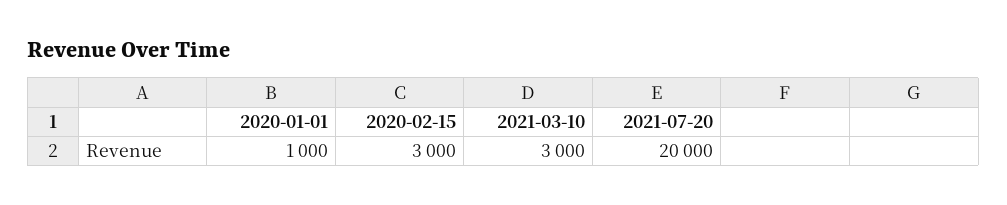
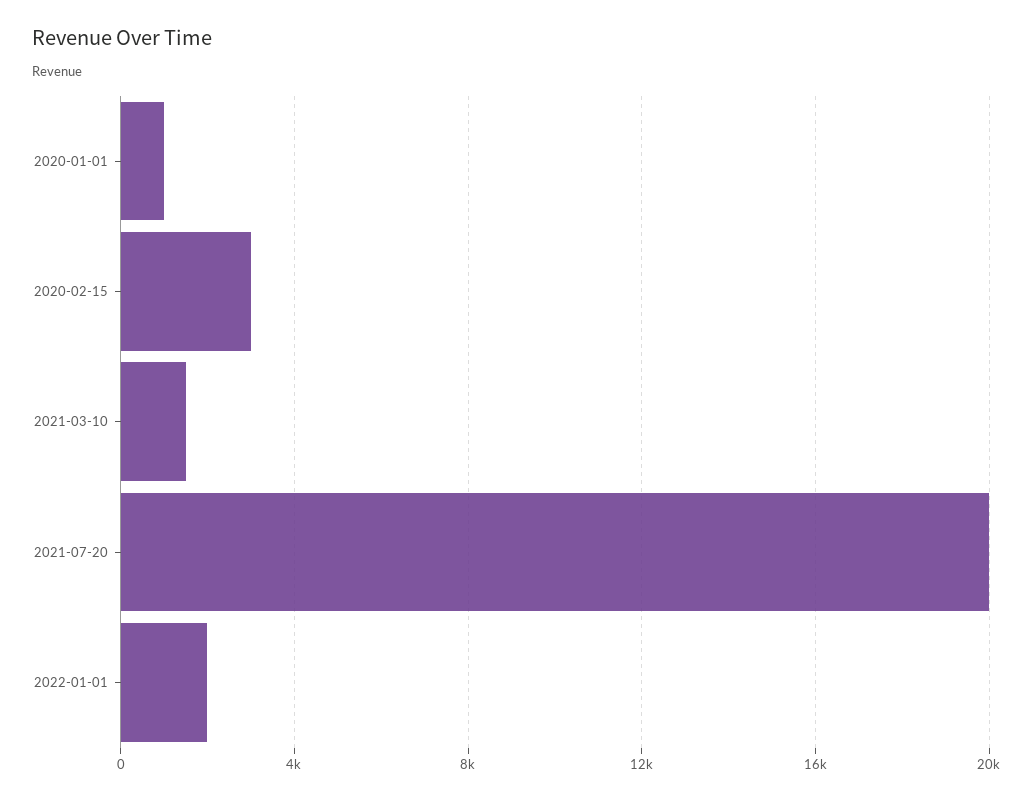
2021-03-10: 3000 -> 1500
2022-01-01: none -> 2000

